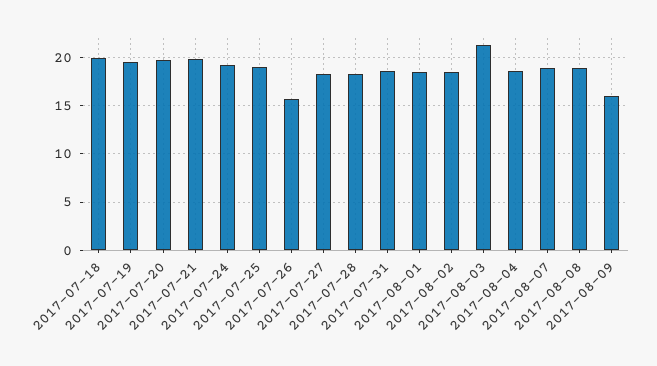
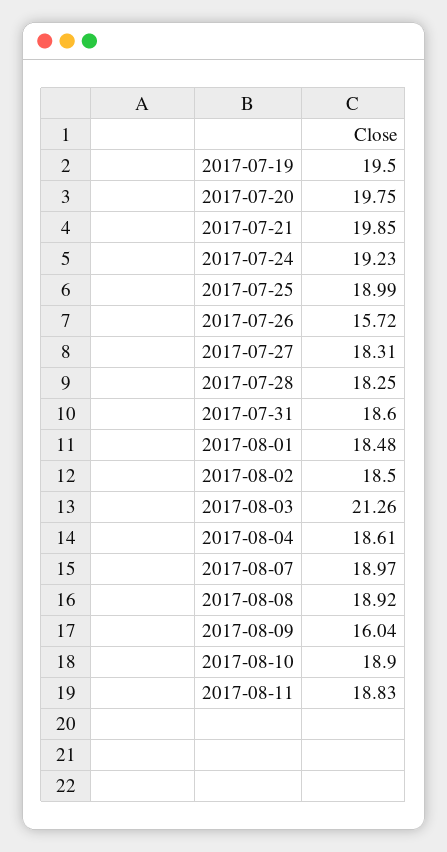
2017-07-18: 20 -> none
2017-08-10: none -> 18.9
2017-08-11: none -> 18.83

